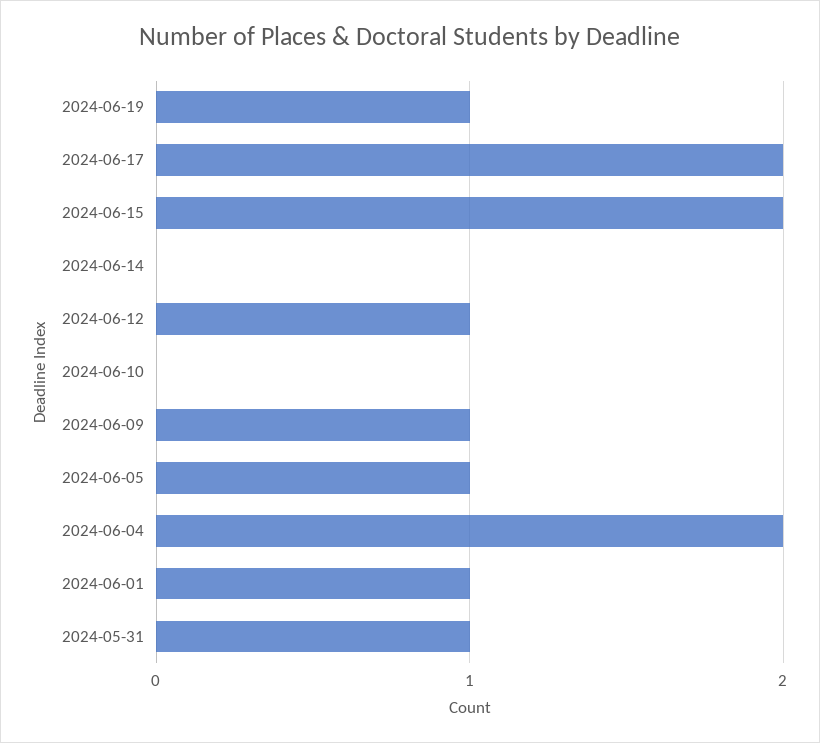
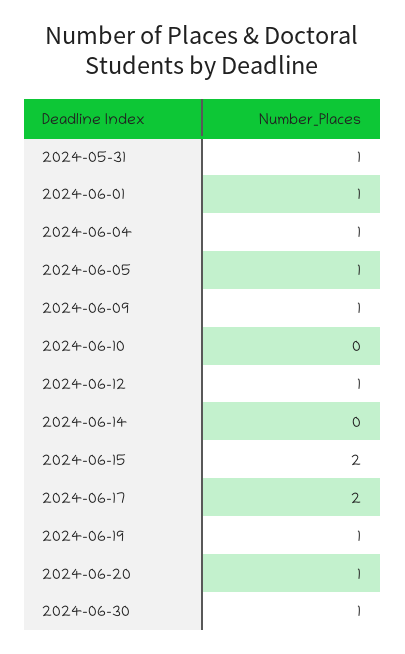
2024-06-04: 2 -> 1
2024-06-20: none -> 1
2024-06-30: none -> 1

